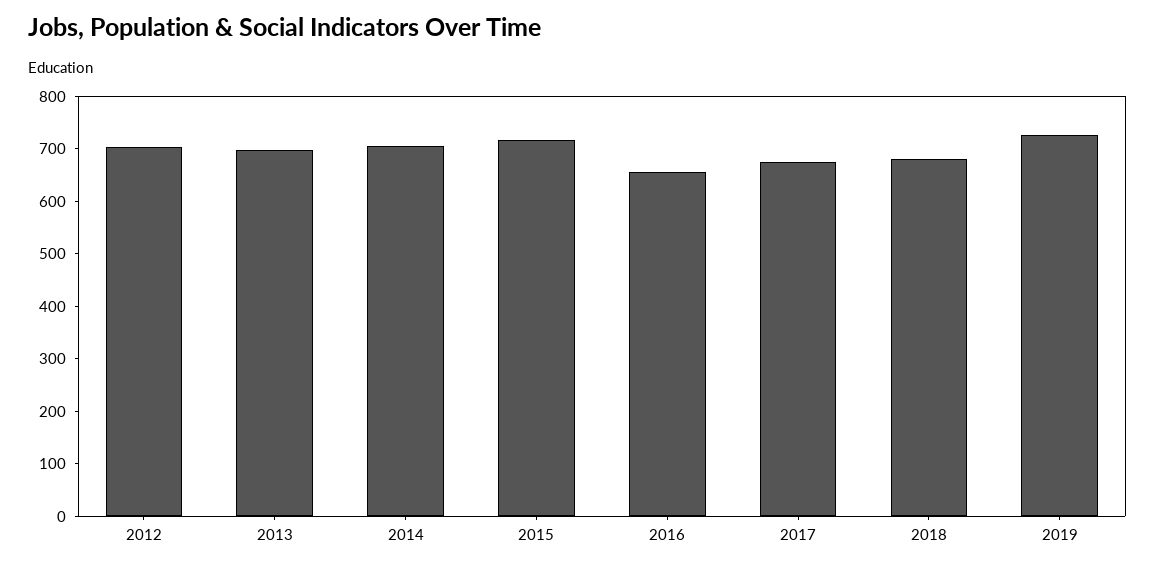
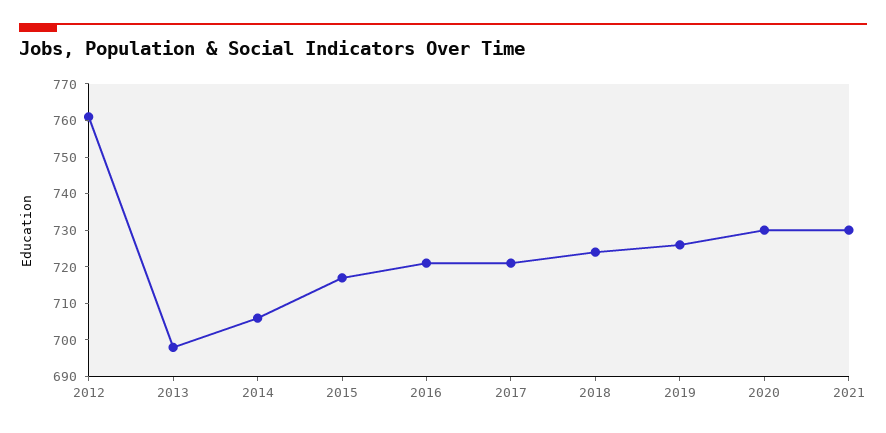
2012: 700 -> 760
2016: 660 -> 720
2017: 680 -> 720
2018: 680 -> 725
2020: none -> 730
2021: none -> 730

